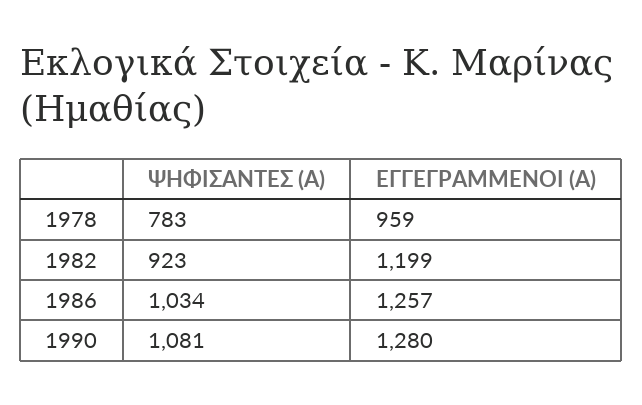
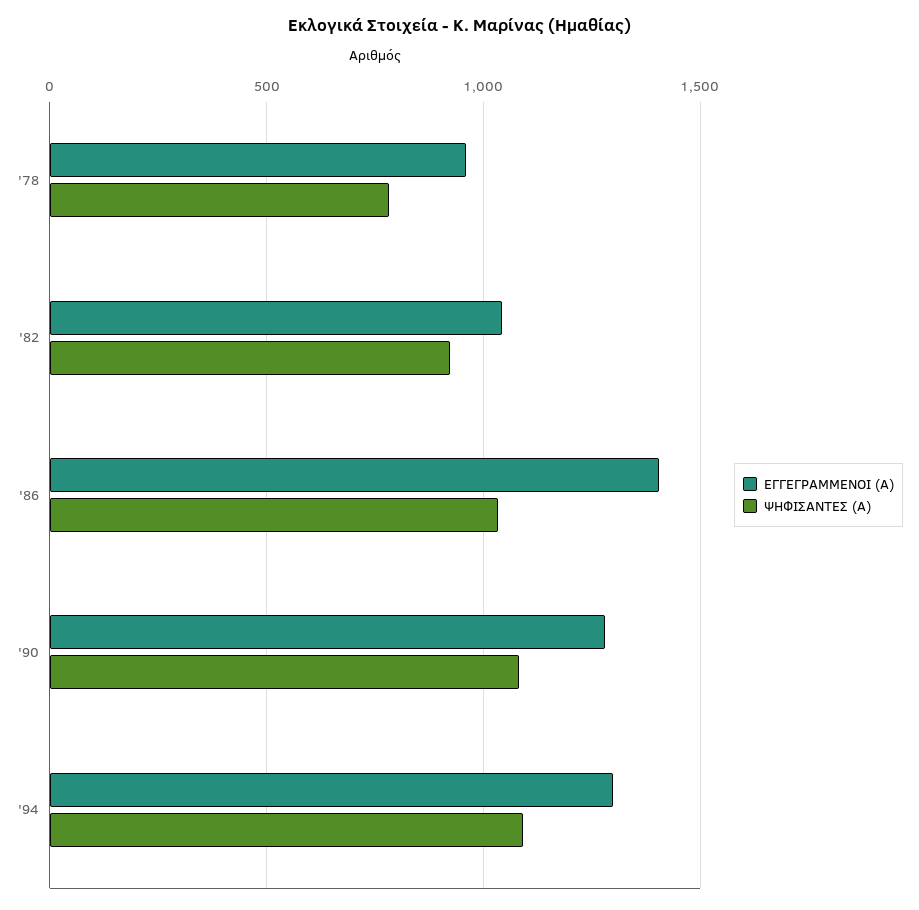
ΕΓΓΕΓΡΑΜΜΕΝΟΙ (Α), 1982: 1199 -> 1050
ΕΓΓΕΓΡΑΜΜΕΝΟΙ (Α), 1986: 1257 -> 1400
ΕΓΓΕΓΡΑΜΜΕΝΟΙ (Α), '94: none -> 1300
ΨΗΦΙΣΑΝΤΕΣ (Α), '94: none -> 1100

